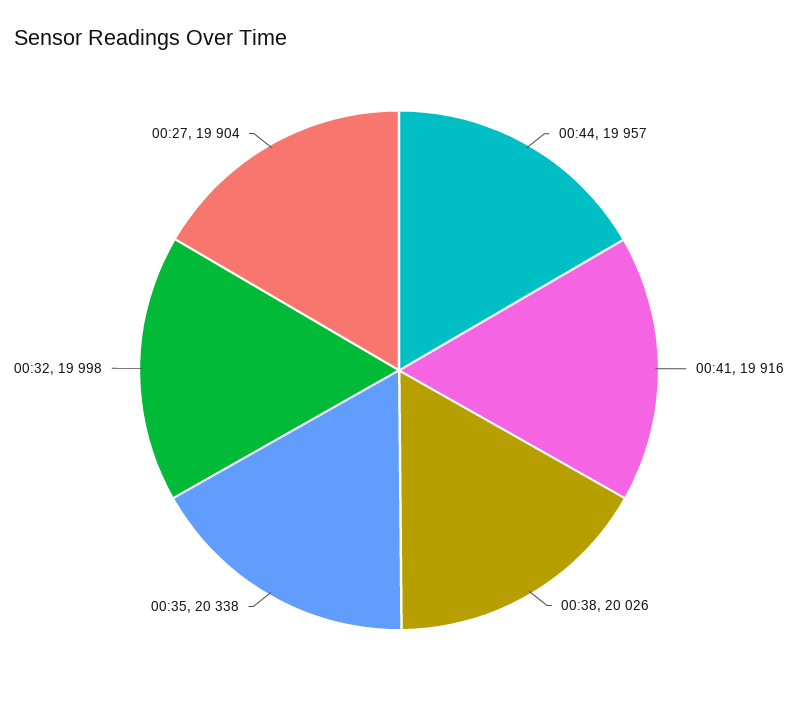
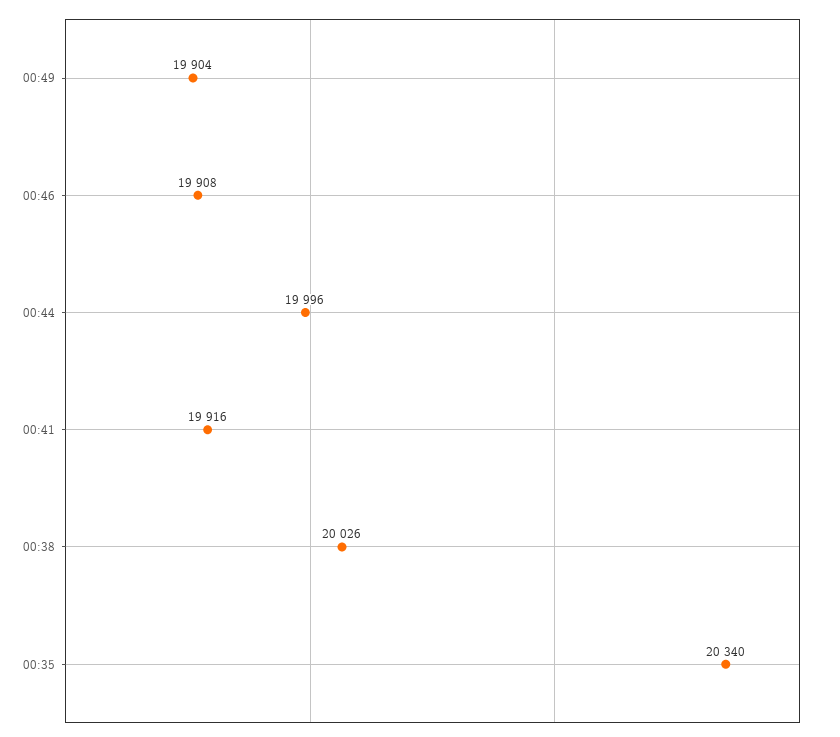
00:44: 19957 -> 19996
00:35: 20338 -> 20340
00:32: 19998 -> none
00:27: 19904 -> none
00:49: none -> 19904
00:46: none -> 19908

